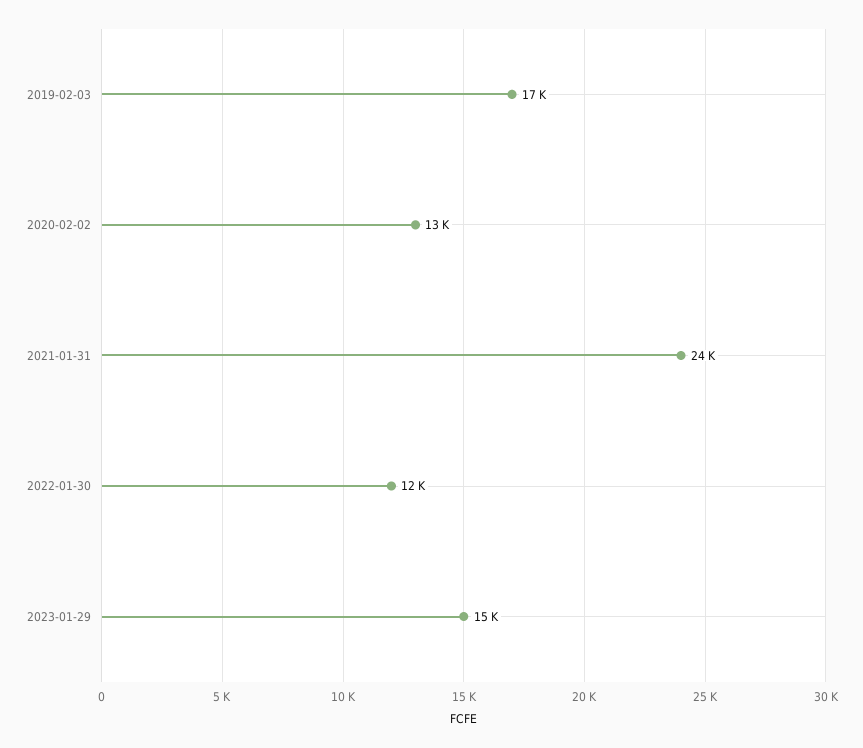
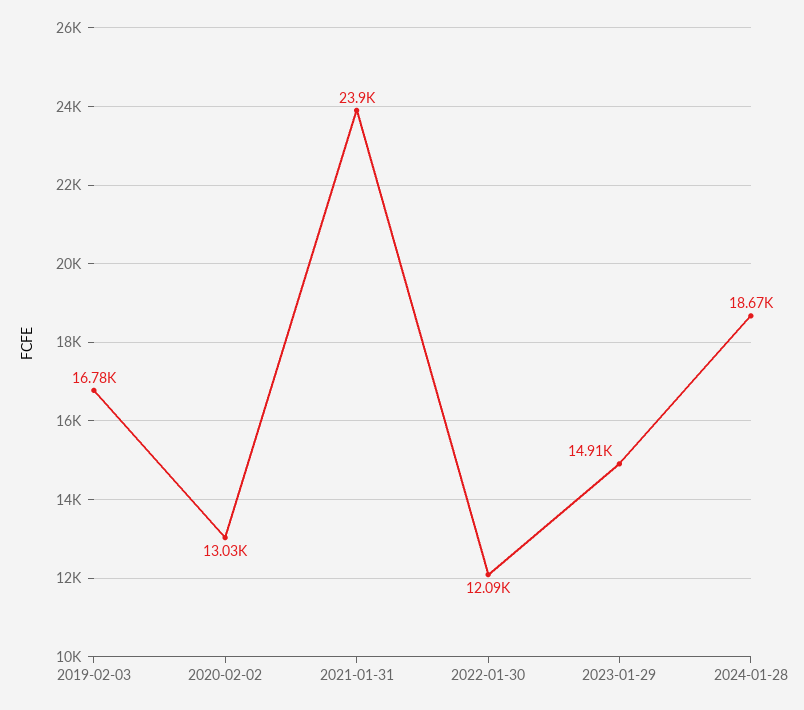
2024-01-28: none -> 18670

